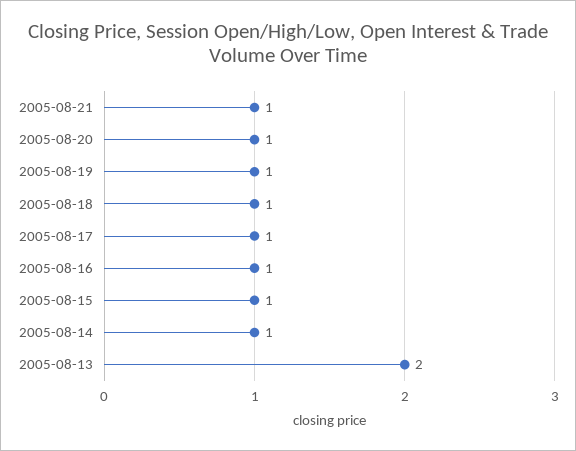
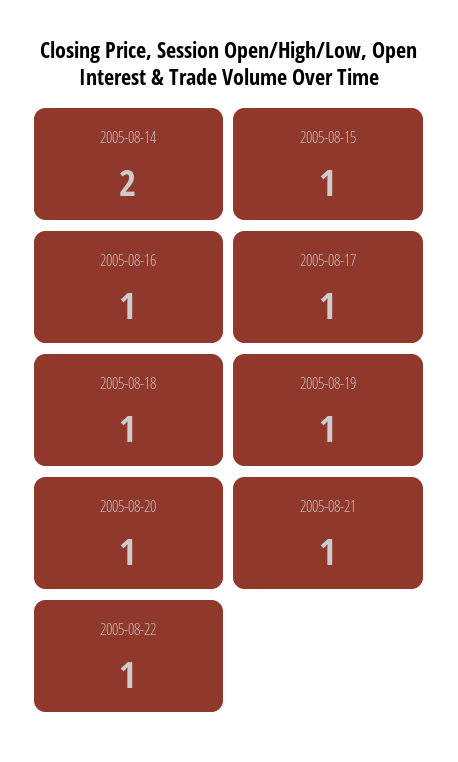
2005-08-14: 1 -> 2
2005-08-13: 2 -> none
2005-08-22: none -> 1

